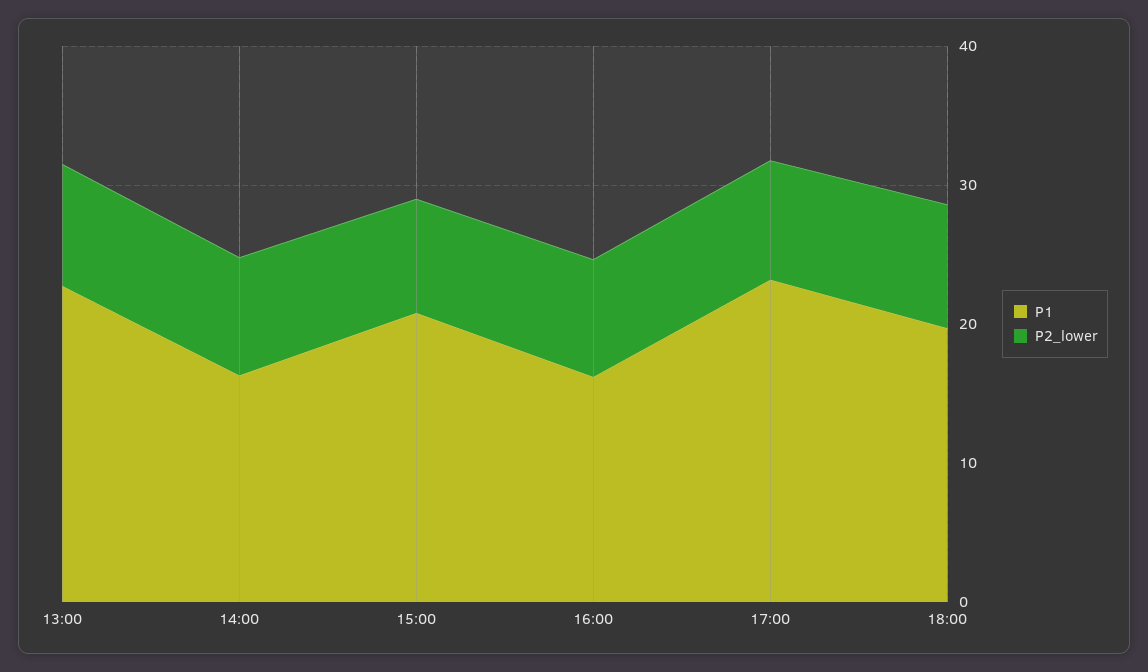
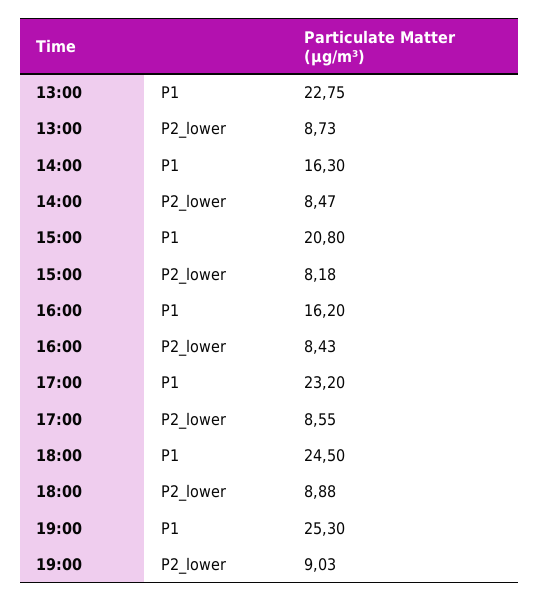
P1, 18:00: 20 -> 24.5
P1, 19:00: none -> 25.3
P2_lower, 19:00: none -> 9.03

